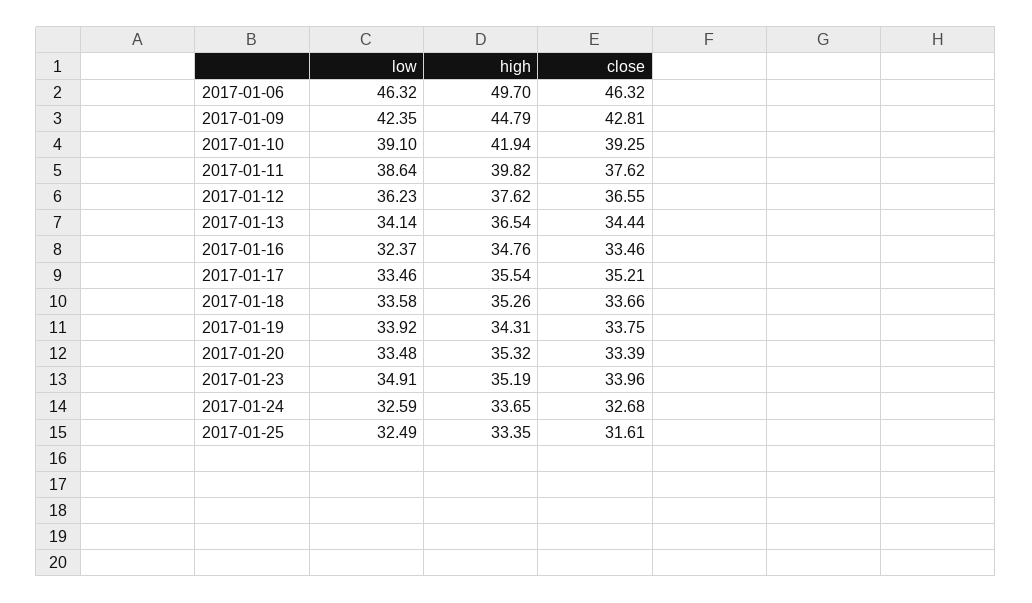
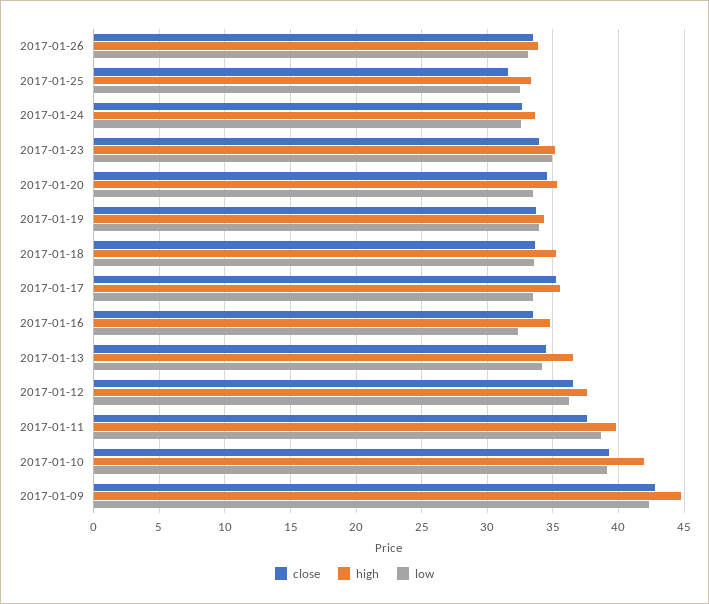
low, 2017-01-06: 46.32 -> none
high, 2017-01-06: 49.7 -> none
close, 2017-01-06: 46.32 -> none
close, 2017-01-20: 33.39 -> 34.5
close, 2017-01-26: none -> 33.5
high, 2017-01-26: none -> 34
low, 2017-01-26: none -> 33

